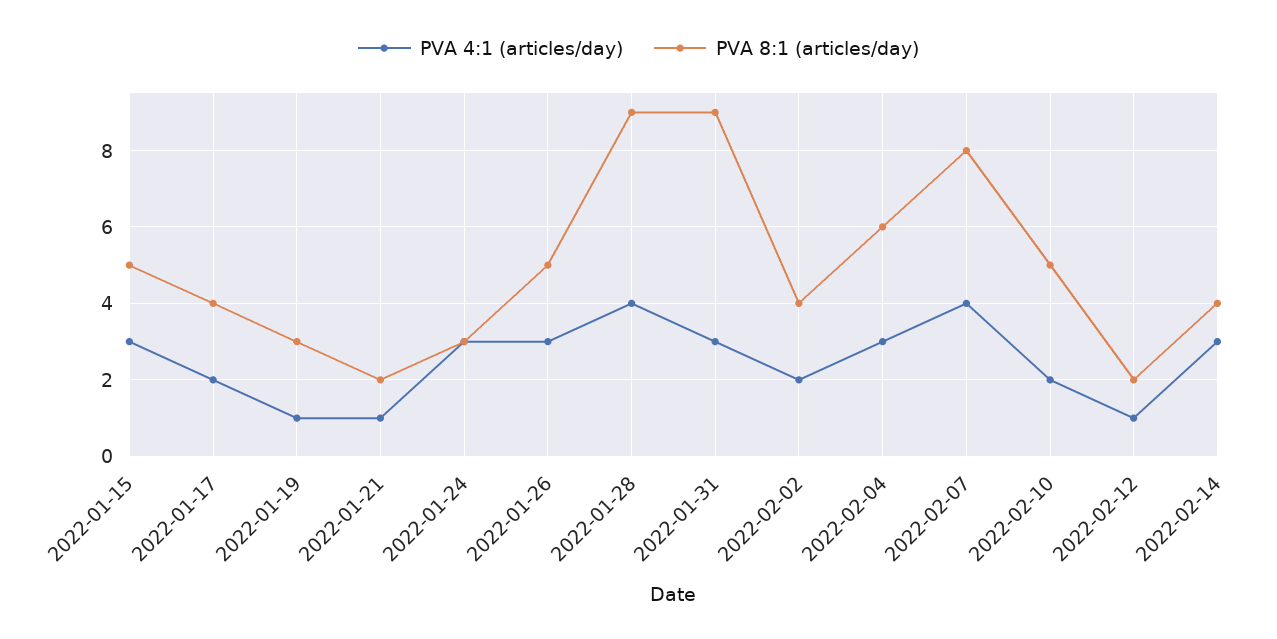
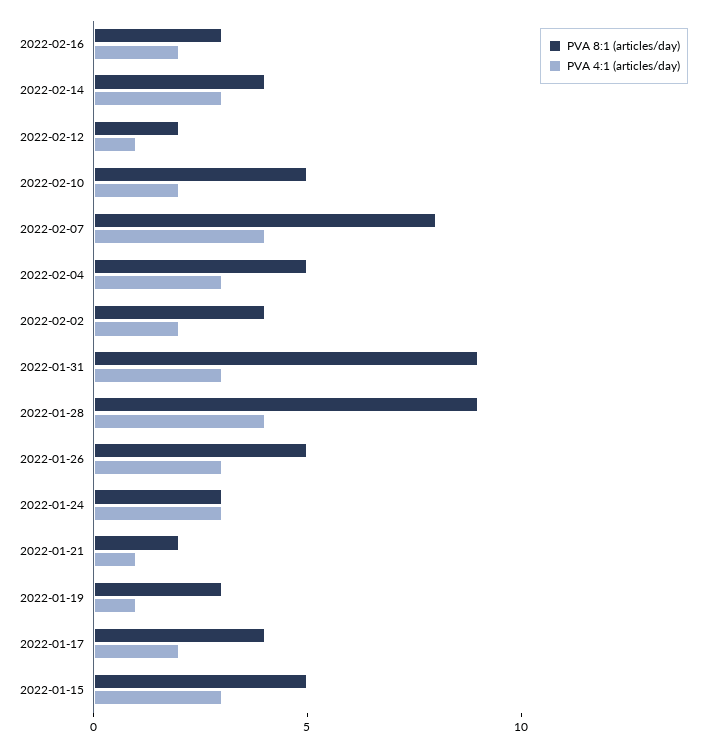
PVA 8:1 (articles/day), 2022-02-04: 6 -> 5
PVA 8:1 (articles/day), 2022-02-16: none -> 3
PVA 4:1 (articles/day), 2022-02-16: none -> 2

